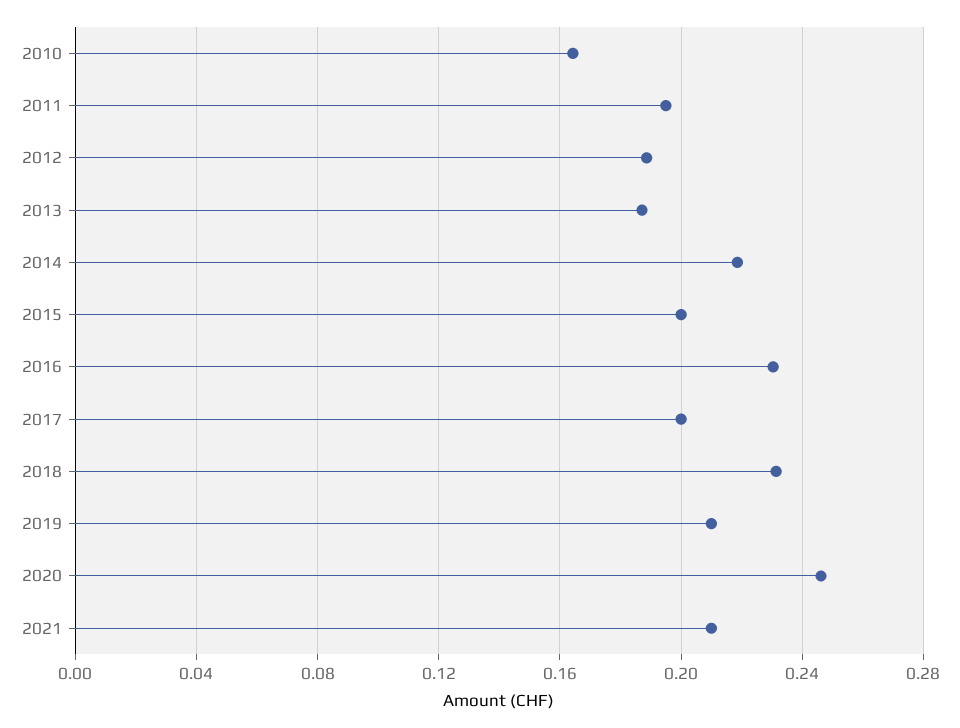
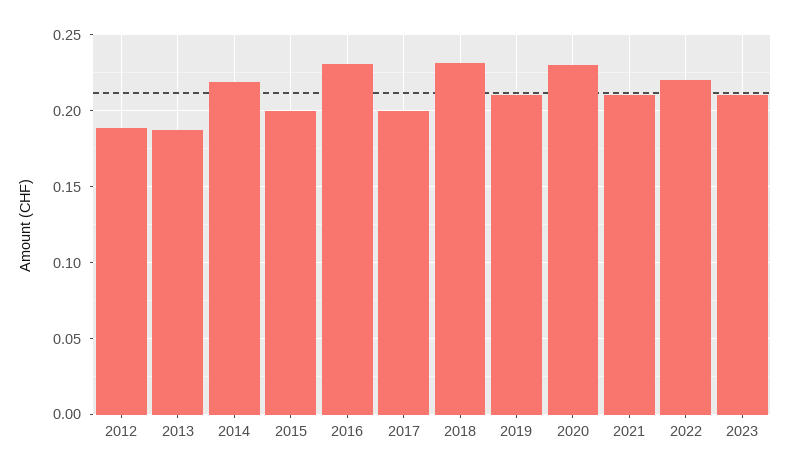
2010: 0.165 -> none
2011: 0.195 -> none
2020: 0.245 -> 0.23
2022: none -> 0.22
2023: none -> 0.21

